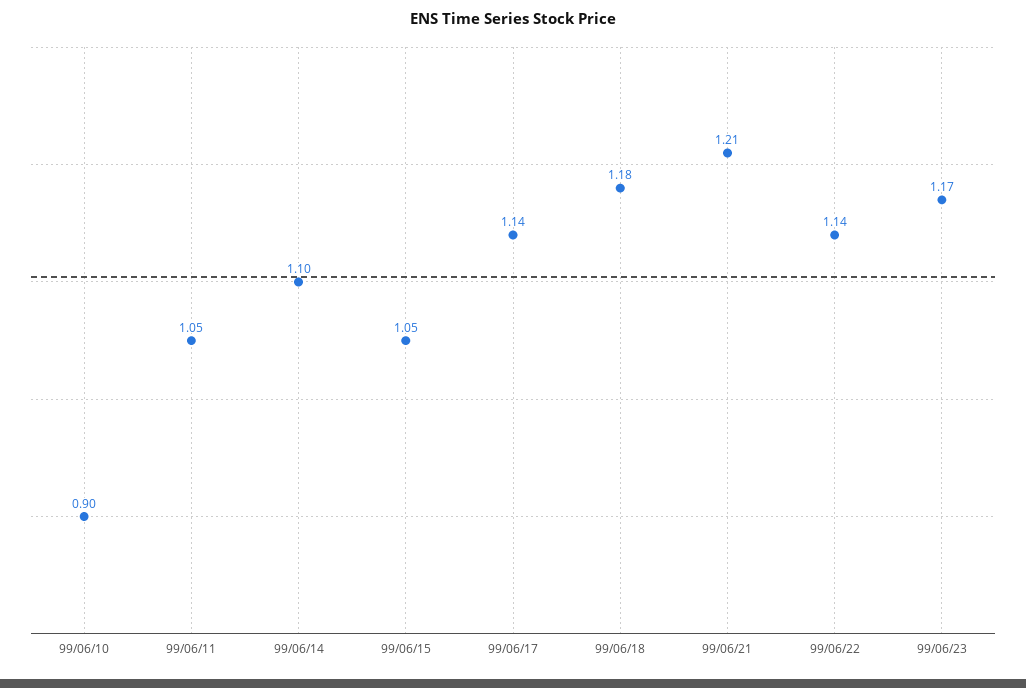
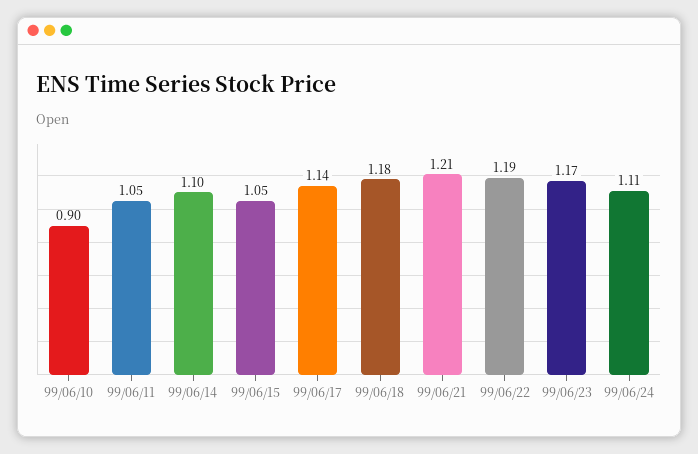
99/06/22: 1.14 -> 1.19
99/06/24: none -> 1.11

